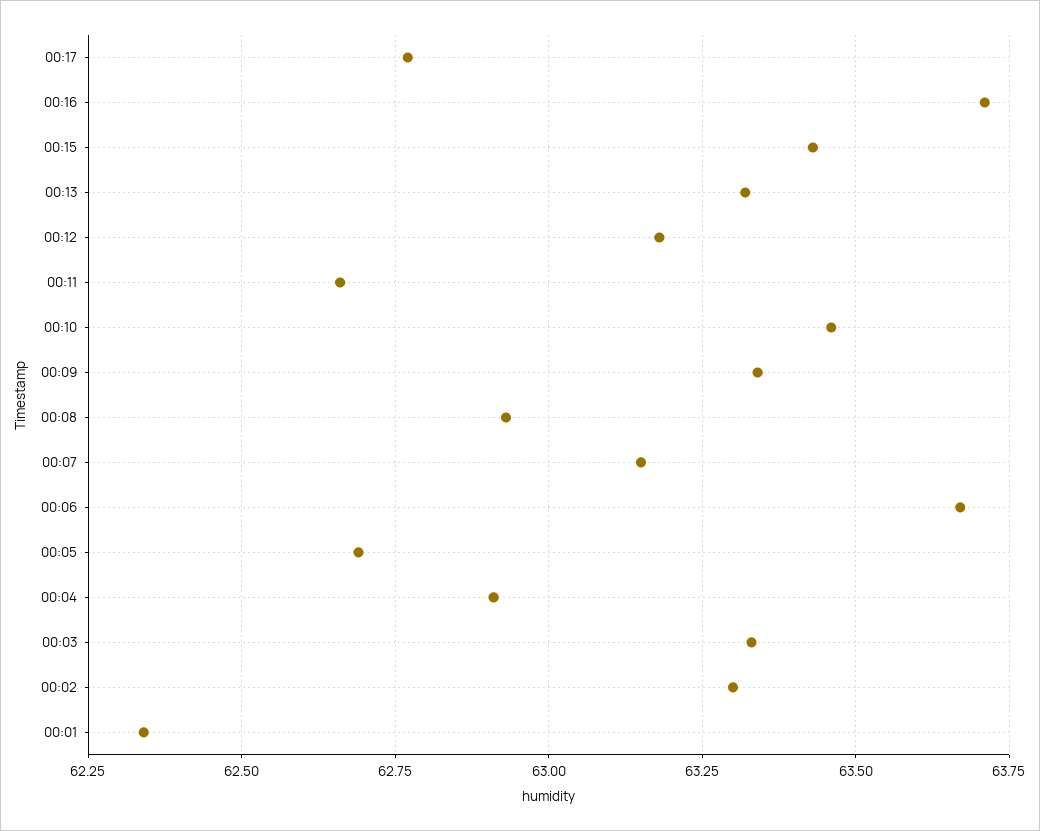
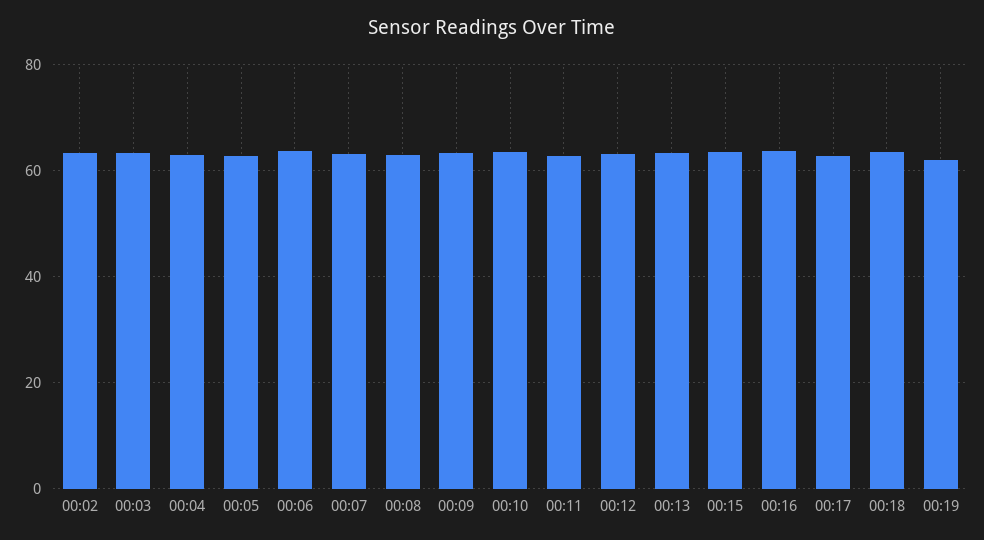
00:01: 62.35 -> none
00:18: none -> 64
00:19: none -> 62

